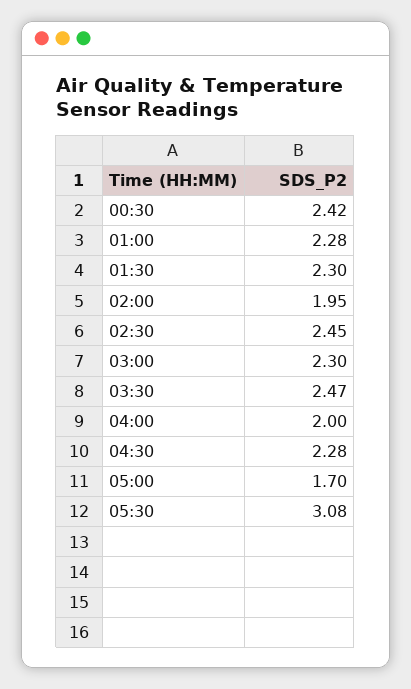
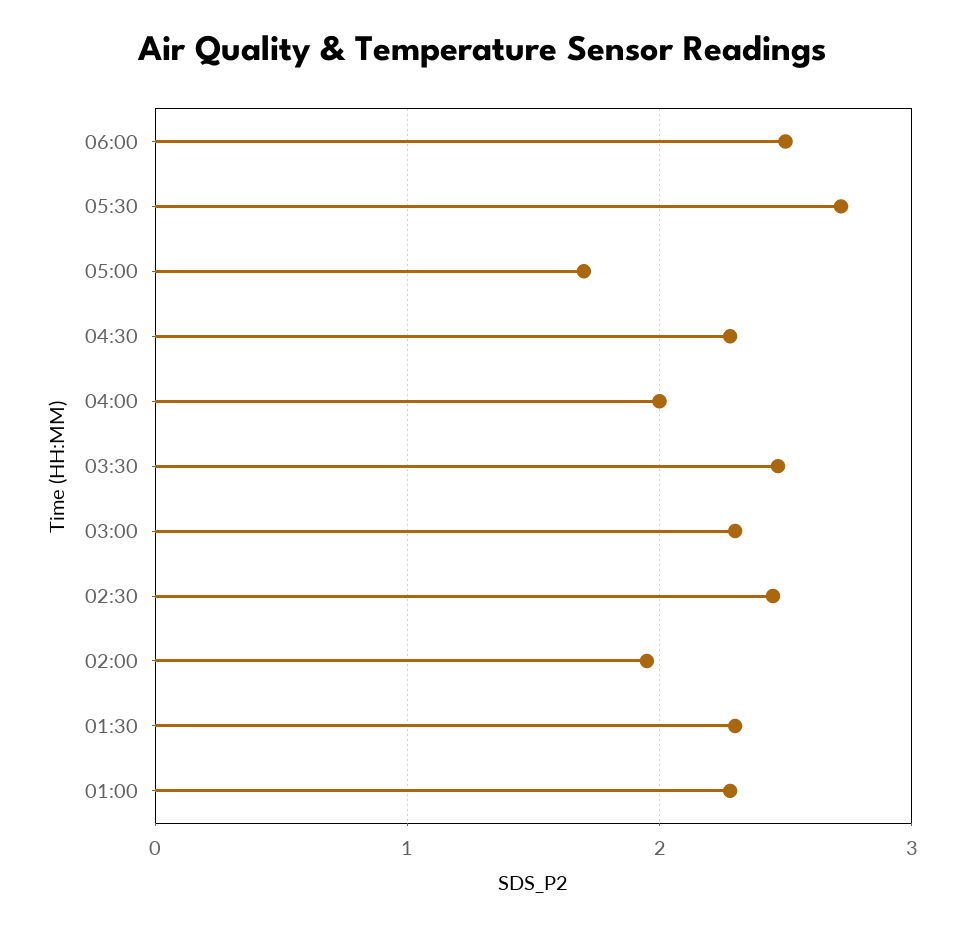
00:30: 2.42 -> none
05:30: 3.08 -> 2.7
06:00: none -> 2.5

